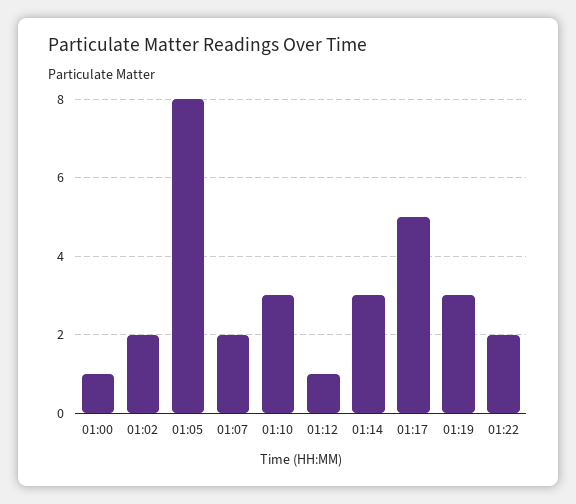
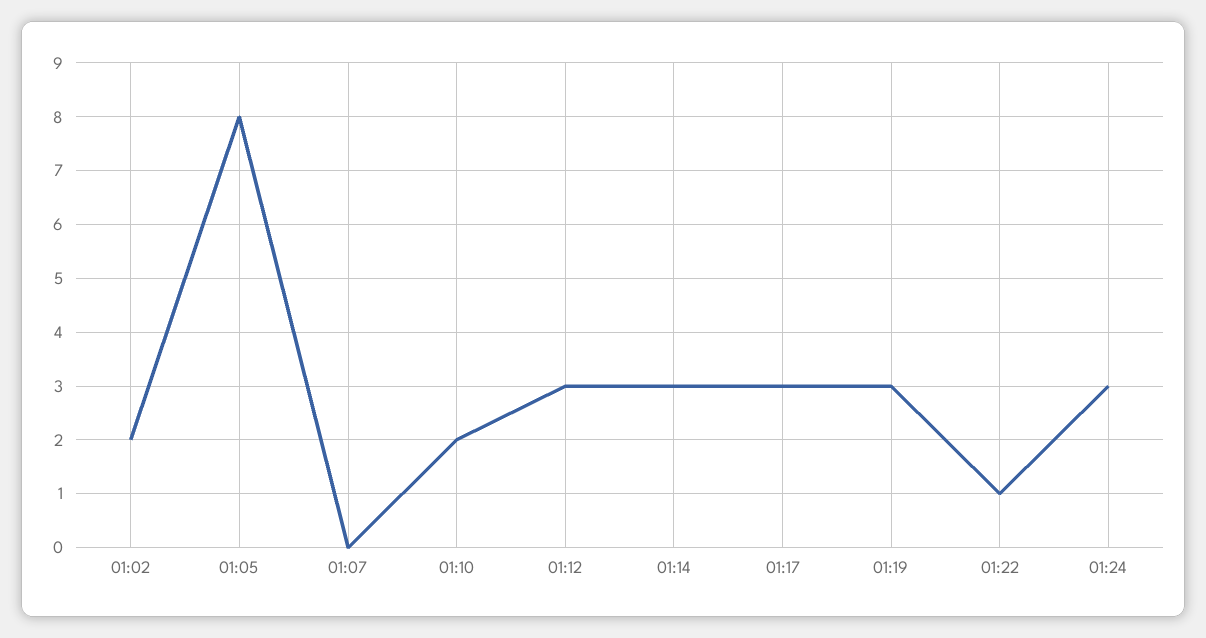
01:00: 1 -> none
01:07: 2 -> 0
01:10: 3 -> 2
01:12: 1 -> 3
01:17: 5 -> 3
01:22: 2 -> 1
01:24: none -> 3

